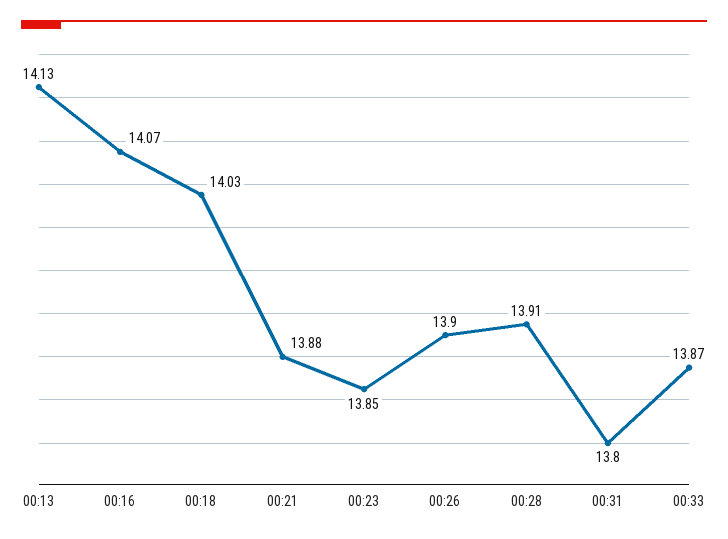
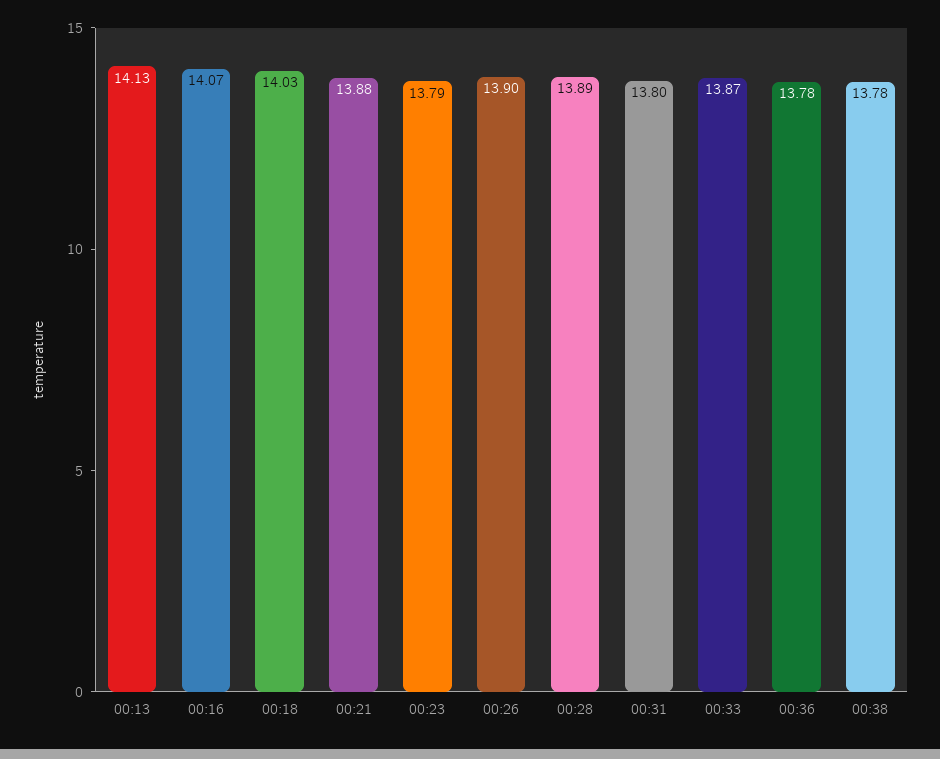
00:23: 13.85 -> 13.79
00:28: 13.91 -> 13.89
00:36: none -> 13.78
00:38: none -> 13.78

